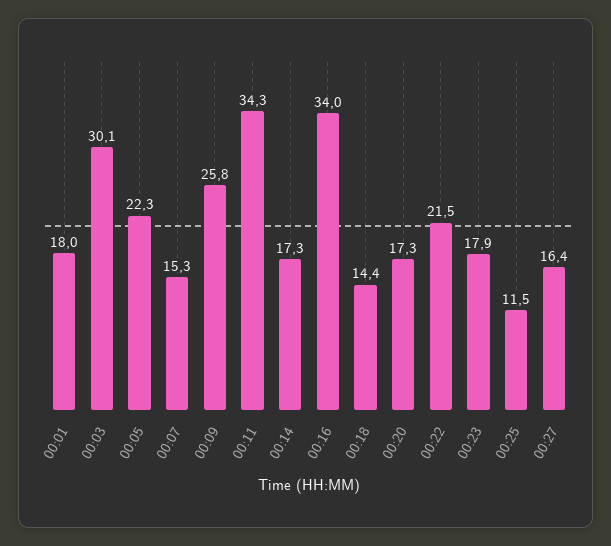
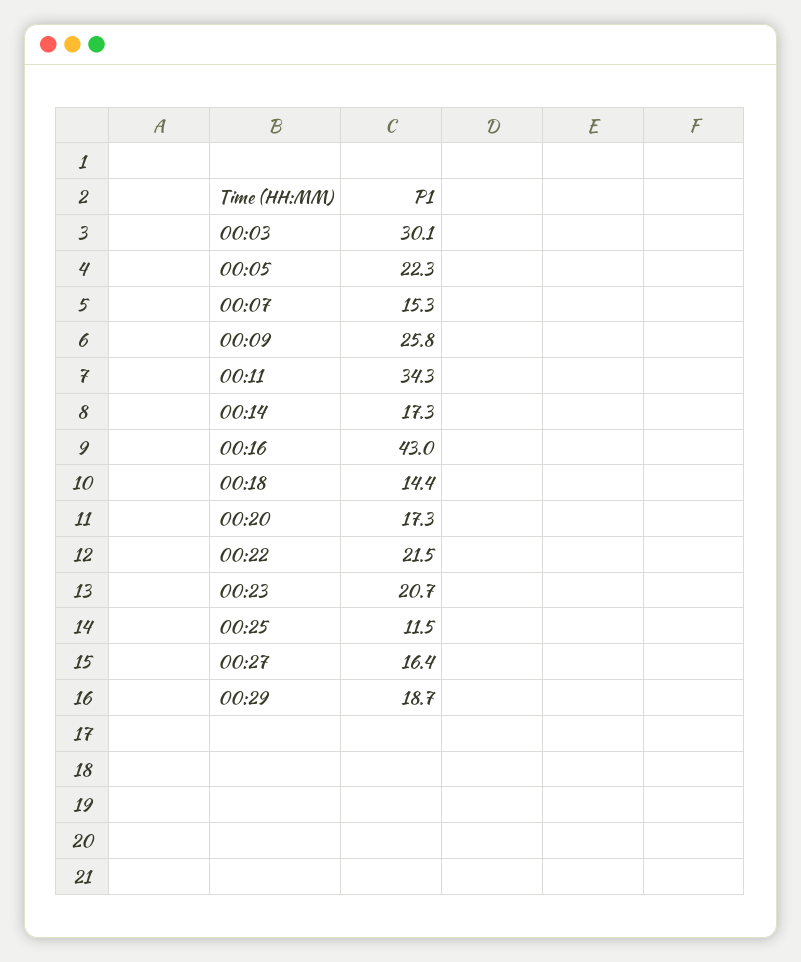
00:01: 18 -> none
00:16: 34 -> 43
00:23: 17.9 -> 20.7
00:29: none -> 18.7

